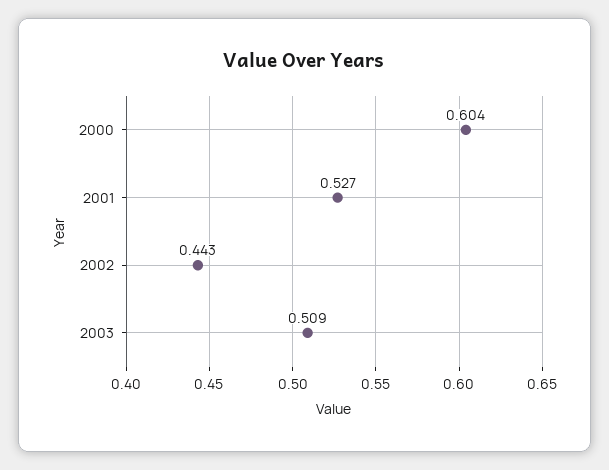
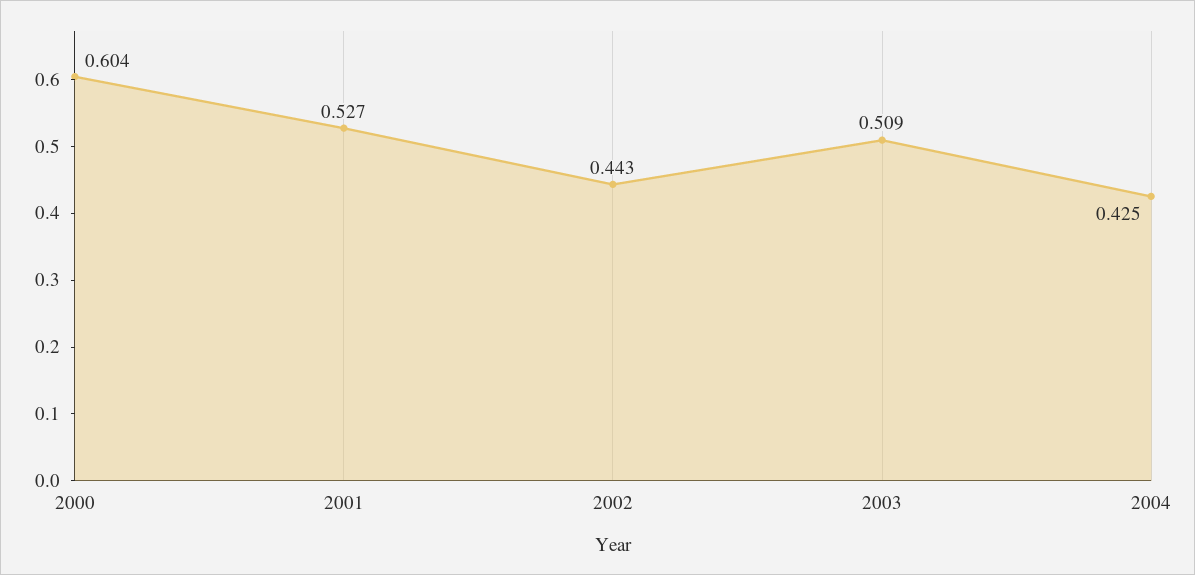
2004: none -> 0.425

